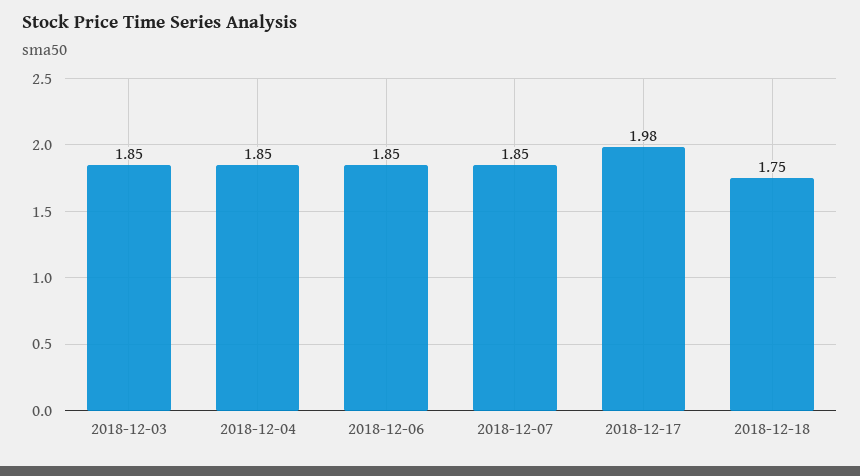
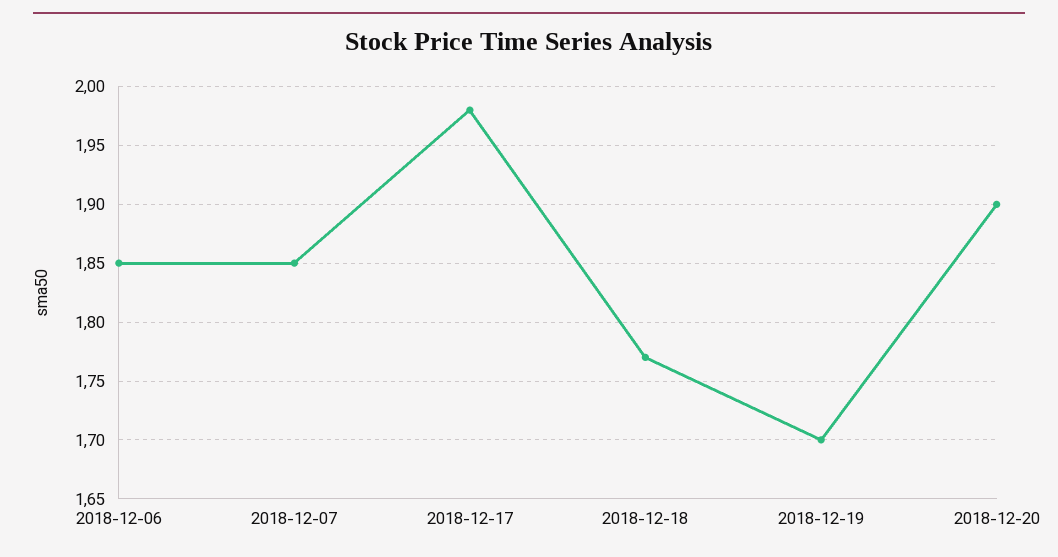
2018-12-03: 1.85 -> none
2018-12-04: 1.85 -> none
2018-12-18: 1.75 -> 1.77
2018-12-19: none -> 1.7
2018-12-20: none -> 1.9

